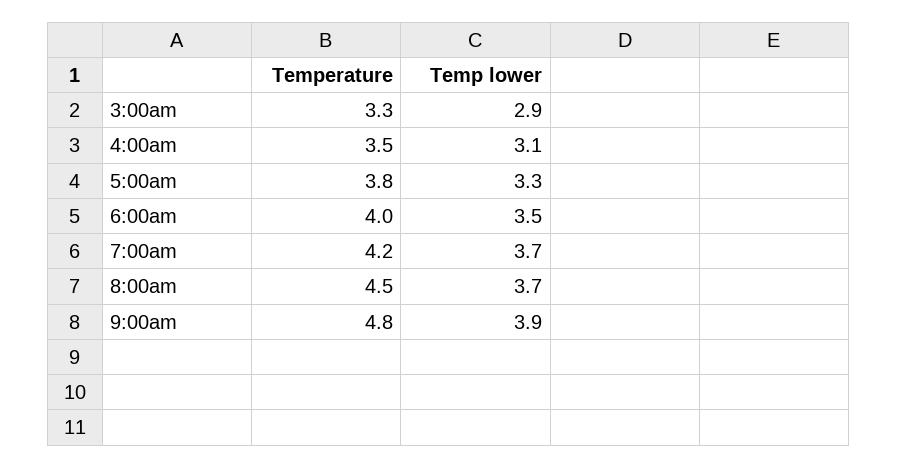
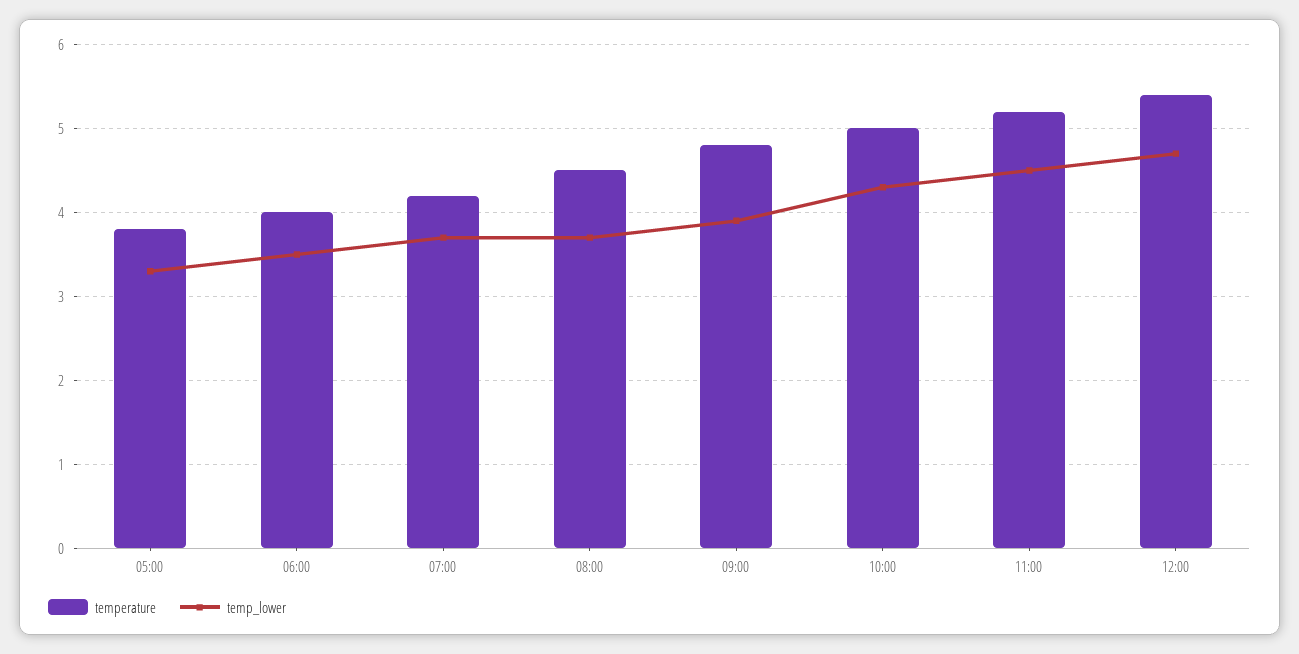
Temperature, 3:00am: 3.3 -> none
Temp lower, 3:00am: 2.9 -> none
Temperature, 4:00am: 3.5 -> none
Temp lower, 4:00am: 3.1 -> none
Temperature, 10:00: none -> 5
Temp lower, 10:00: none -> 4.3
Temperature, 11:00: none -> 5.2
Temp lower, 11:00: none -> 4.5
Temperature, 12:00: none -> 5.4
Temp lower, 12:00: none -> 4.7

